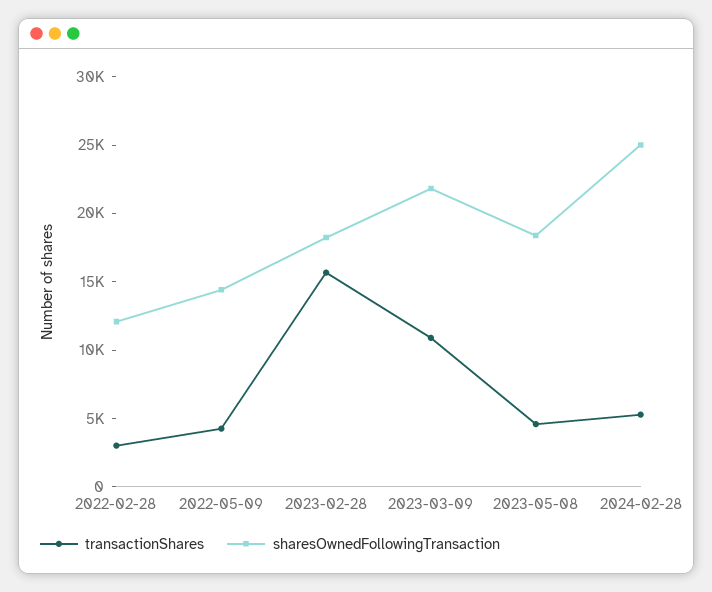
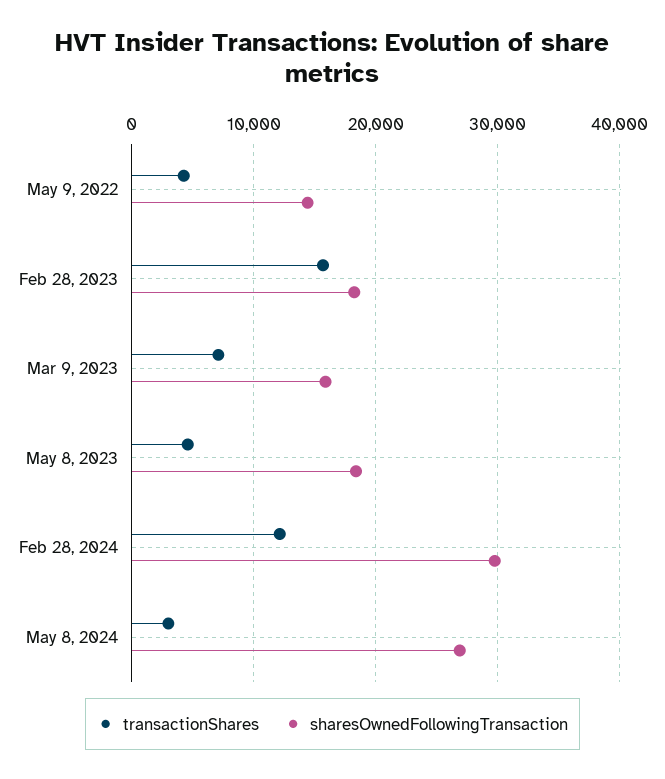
transactionShares, 2022-02-28: 3000 -> none
sharesOwnedFollowingTransaction, 2022-02-28: 12000 -> none
transactionShares, 2023-03-09: 11000 -> 7000
sharesOwnedFollowingTransaction, 2023-03-09: 22000 -> 16000
transactionShares, 2024-02-28: 5000 -> 12000
sharesOwnedFollowingTransaction, 2024-02-28: 25000 -> 30000
transactionShares, May 8, 2024: none -> 3000
sharesOwnedFollowingTransaction, May 8, 2024: none -> 27000

